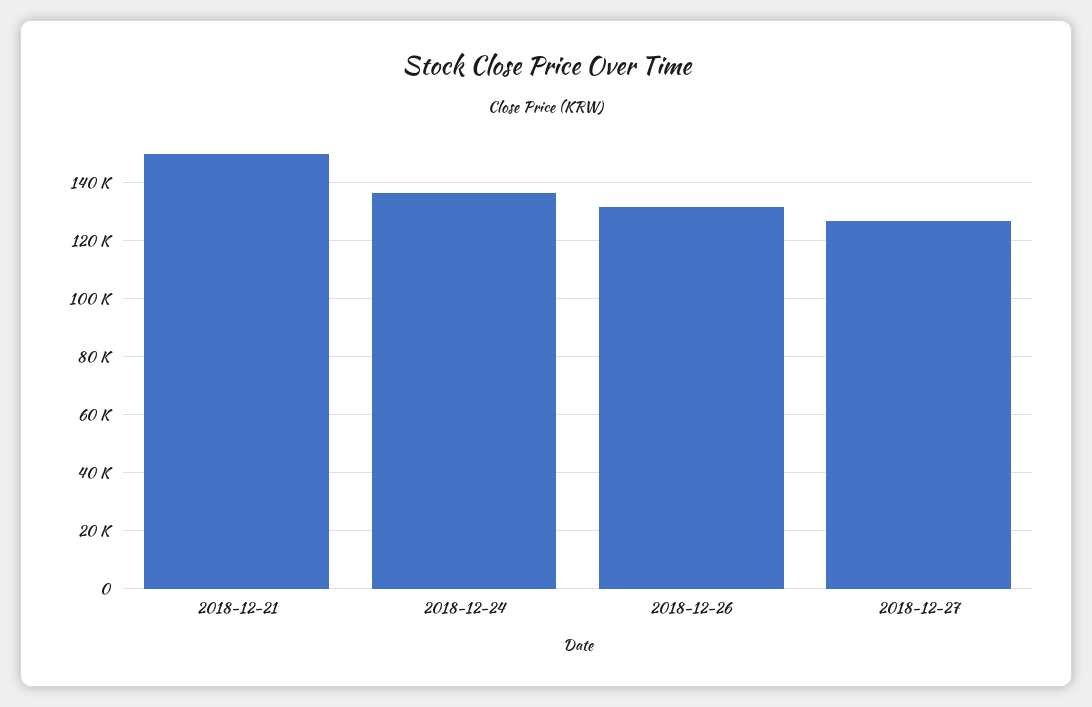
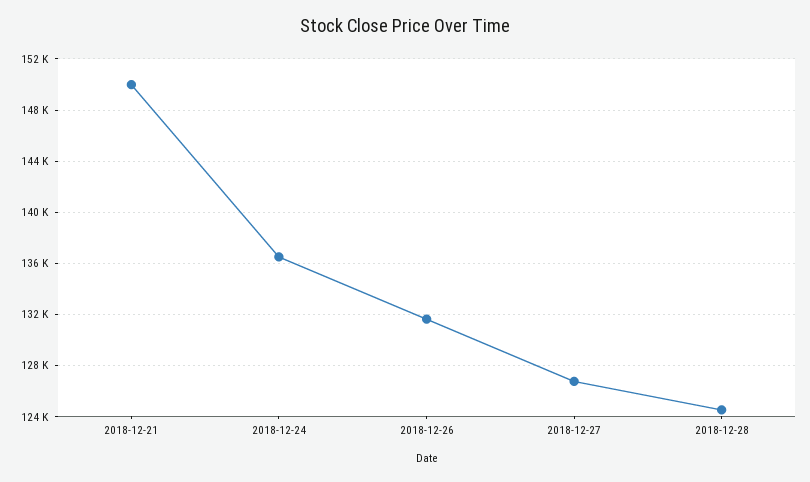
2018-12-28: none -> 124500

